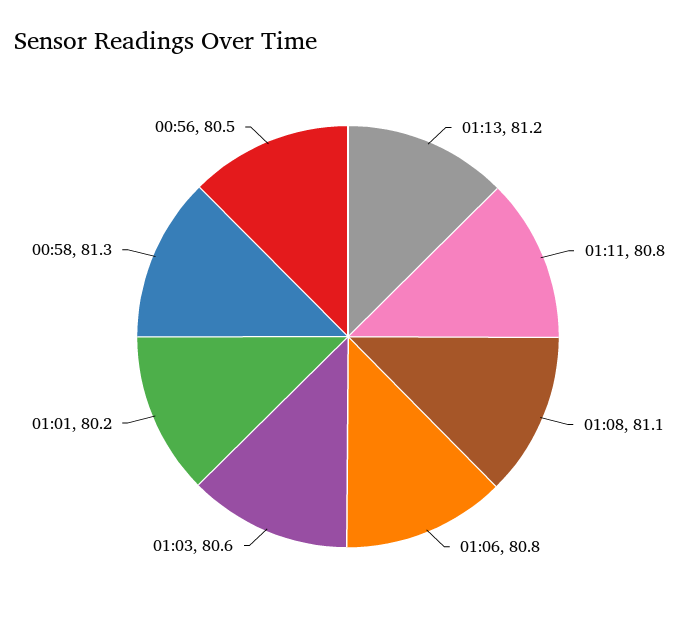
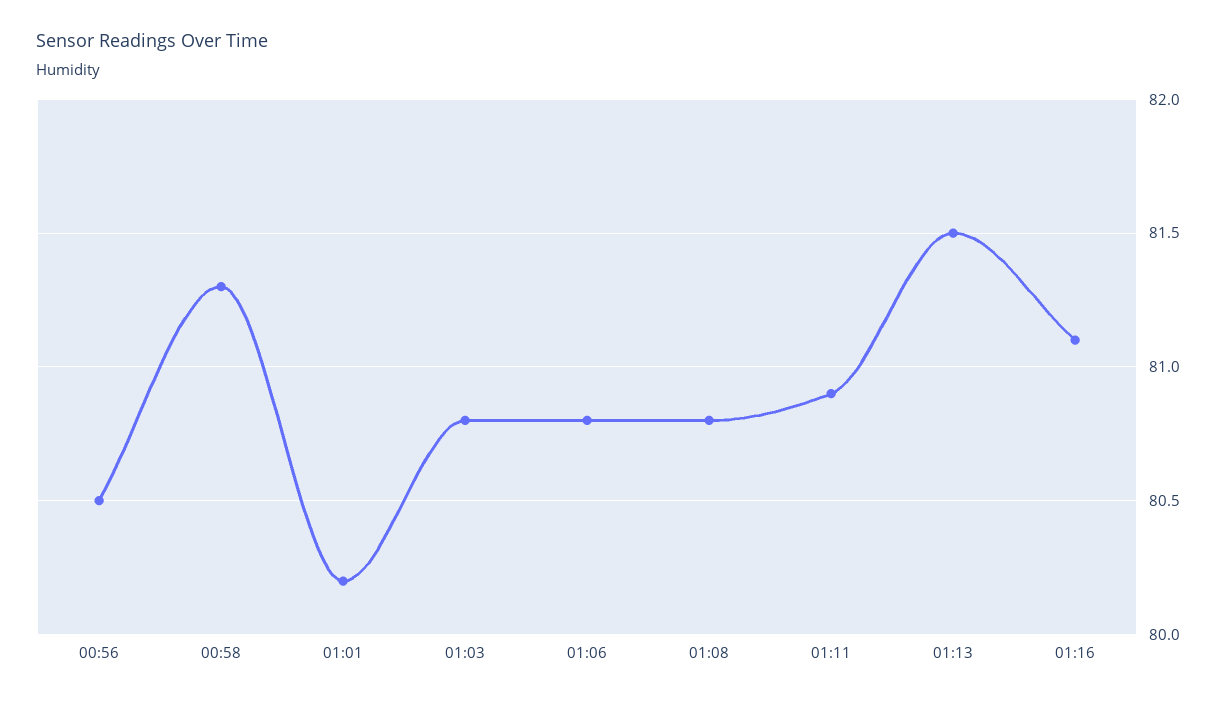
01:13: 81.2 -> 81.5
01:11: 80.8 -> 80.9
01:08: 81.1 -> 80.8
01:03: 80.6 -> 80.8
01:16: none -> 81.1

